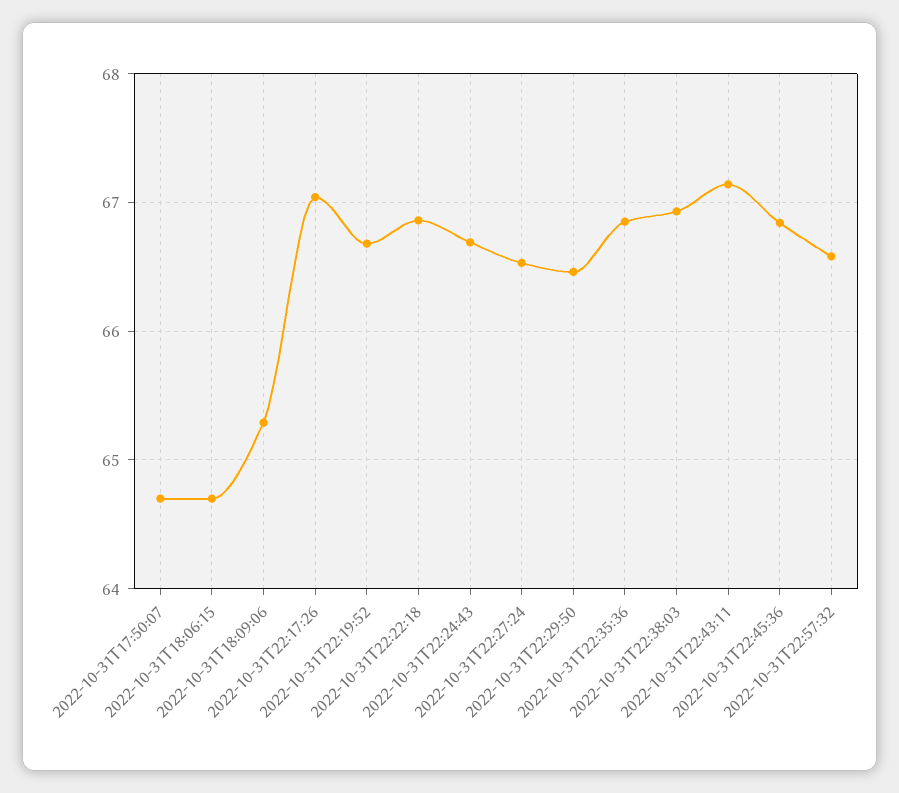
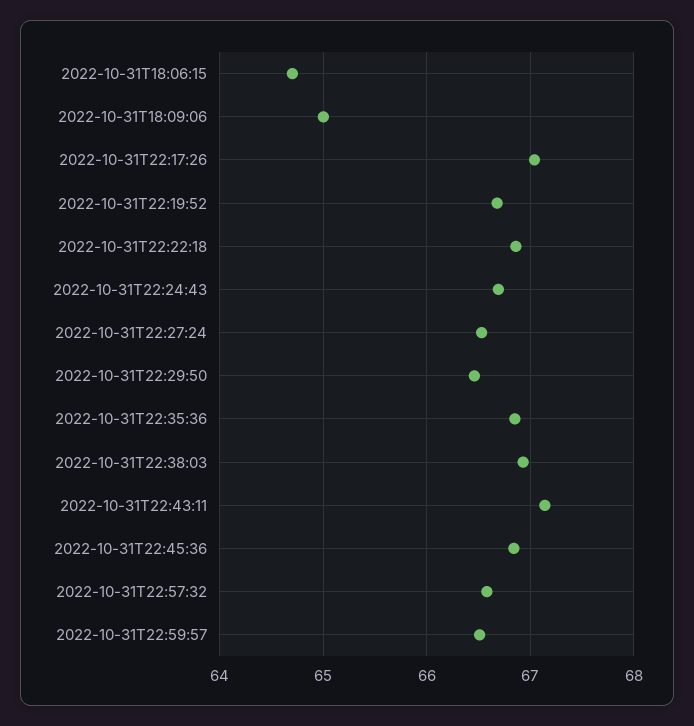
2022-10-31T17:50:07: 64.7 -> none
2022-10-31T18:09:06: 65.3 -> 65
2022-10-31T22:59:57: none -> 66.5

